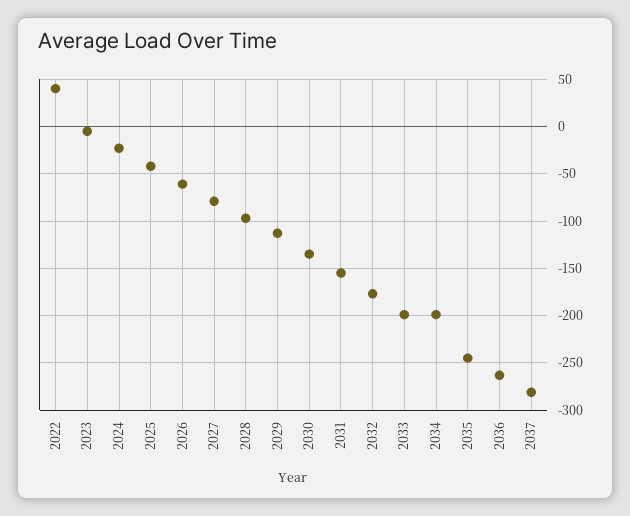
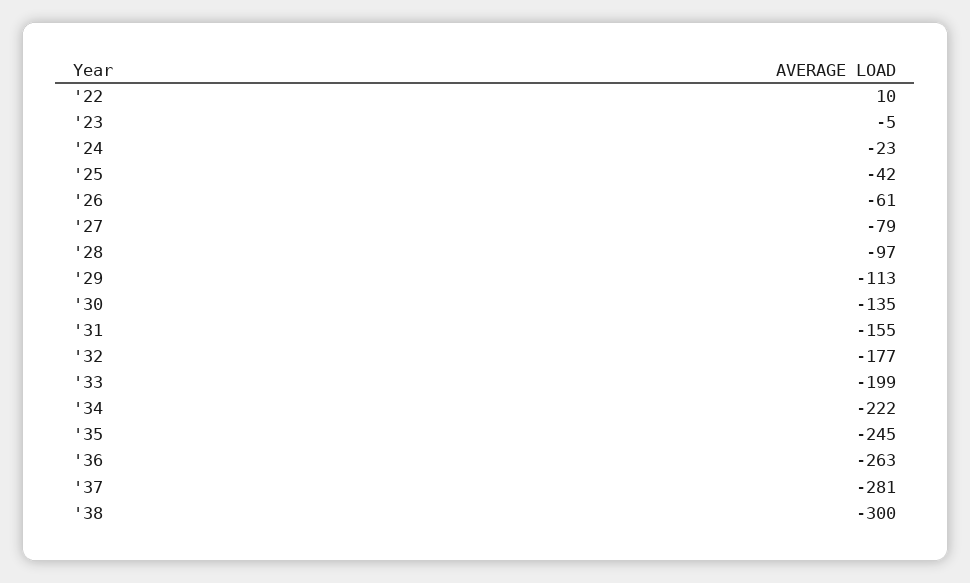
2022: 40 -> 10
2034: -200 -> -222
'38: none -> -300

